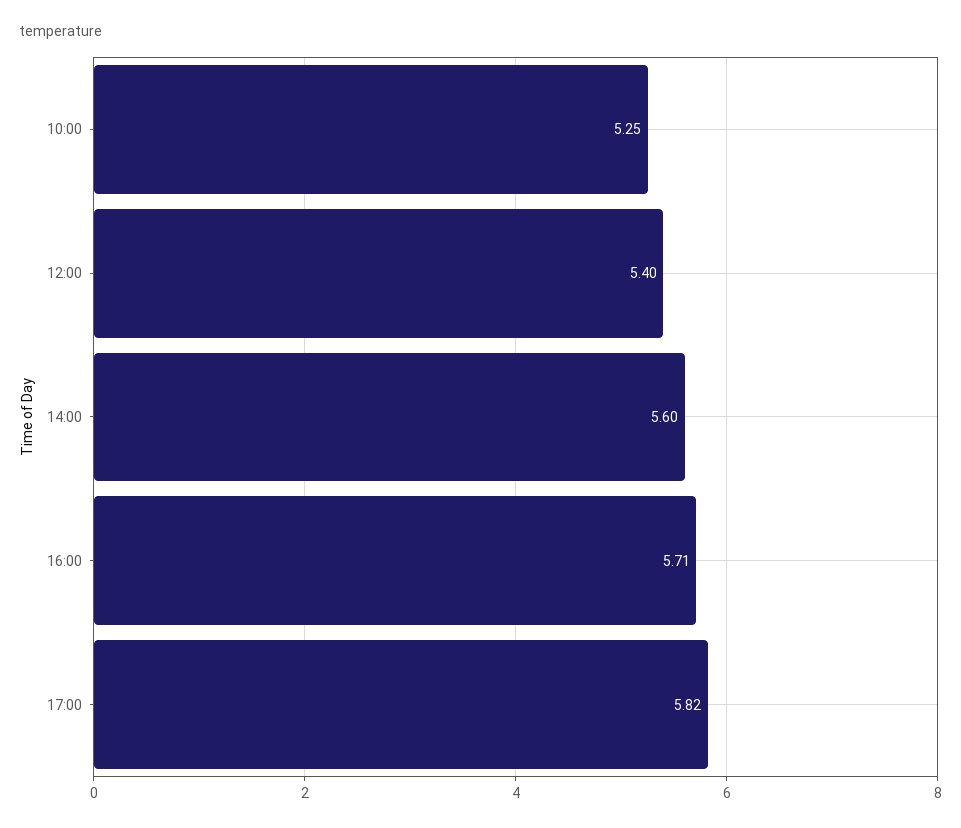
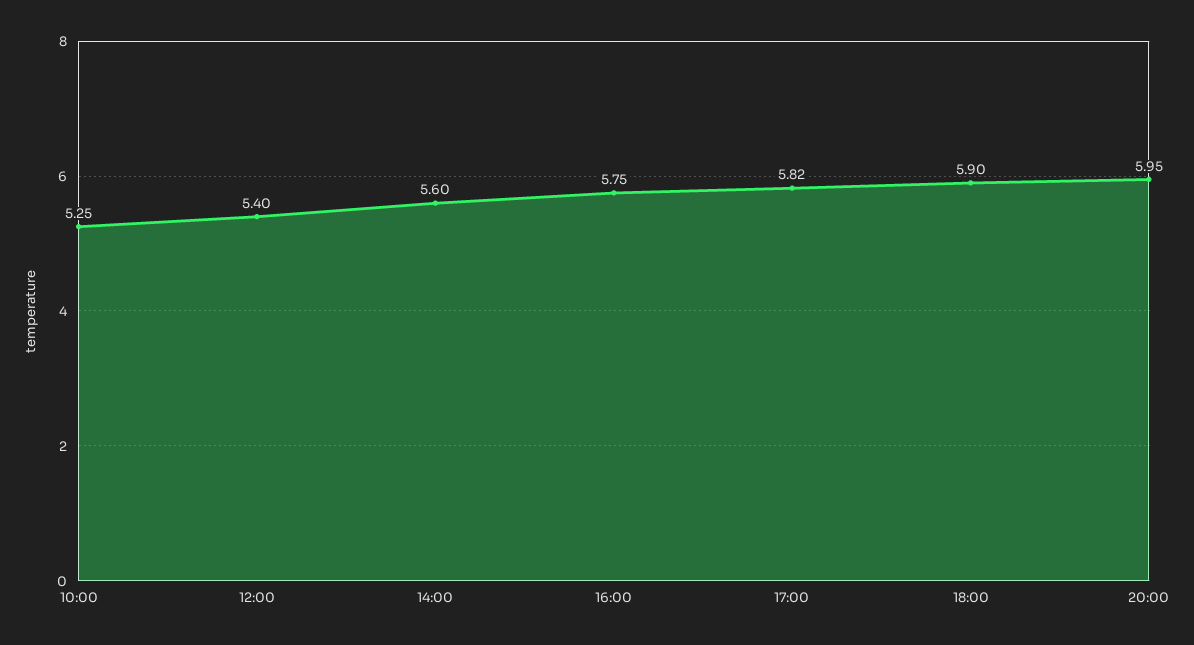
16:00: 5.71 -> 5.75
18:00: none -> 5.9
20:00: none -> 5.95

